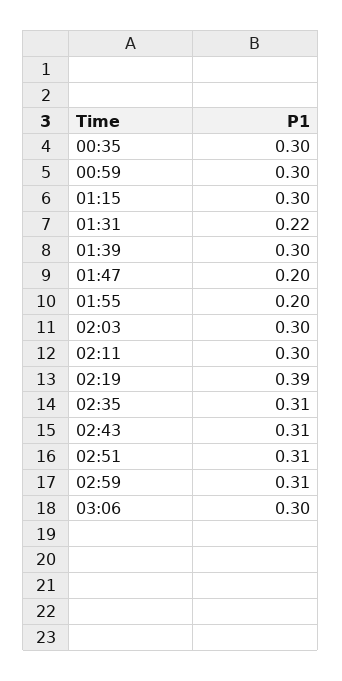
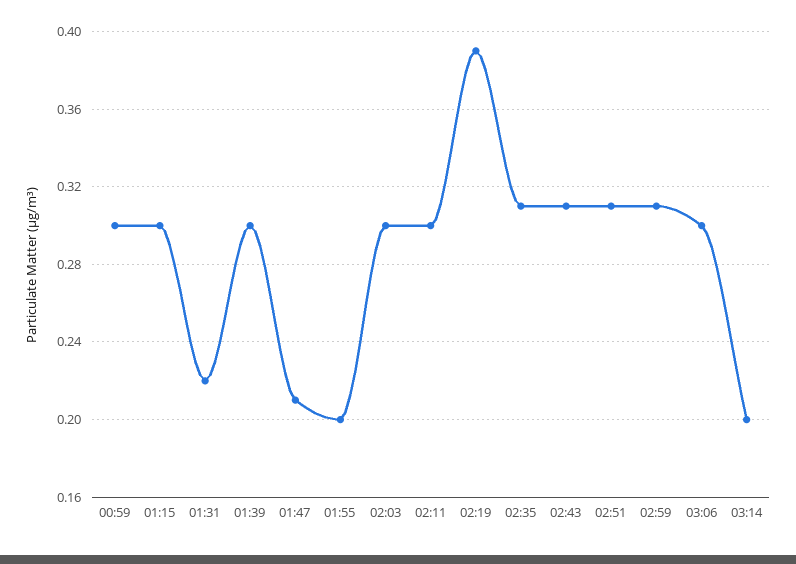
00:35: 0.3 -> none
01:47: 0.2 -> 0.21
03:14: none -> 0.2

